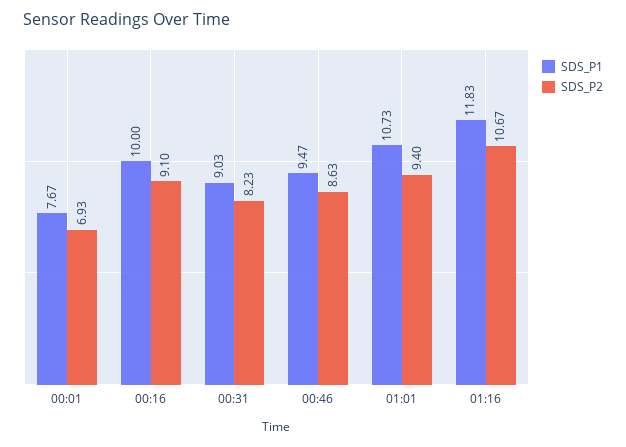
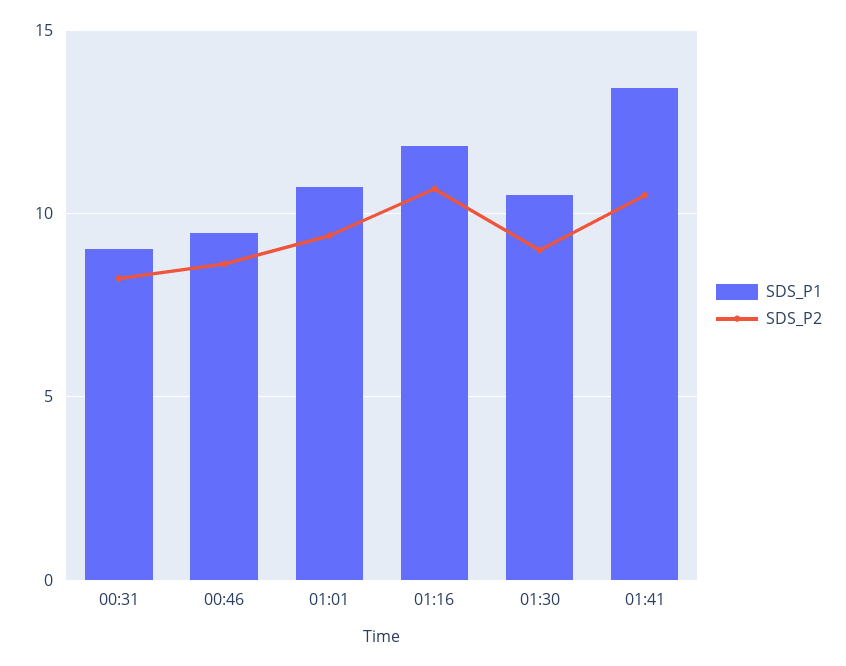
SDS_P1, 00:01: 7.67 -> none
SDS_P2, 00:01: 6.93 -> none
SDS_P1, 00:16: 10 -> none
SDS_P2, 00:16: 9.1 -> none
SDS_P1, 01:30: none -> 10.5
SDS_P2, 01:30: none -> 9
SDS_P1, 01:41: none -> 13.5
SDS_P2, 01:41: none -> 10.5

